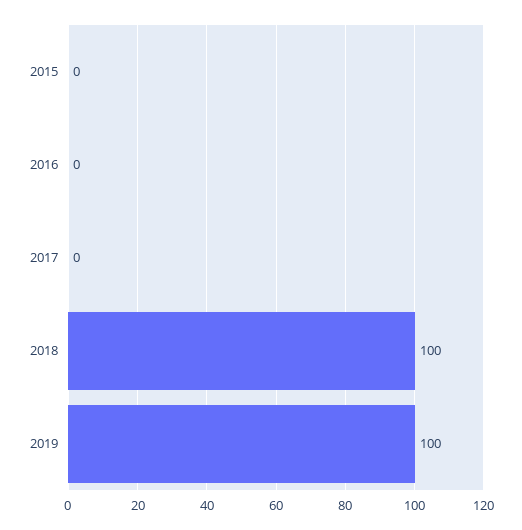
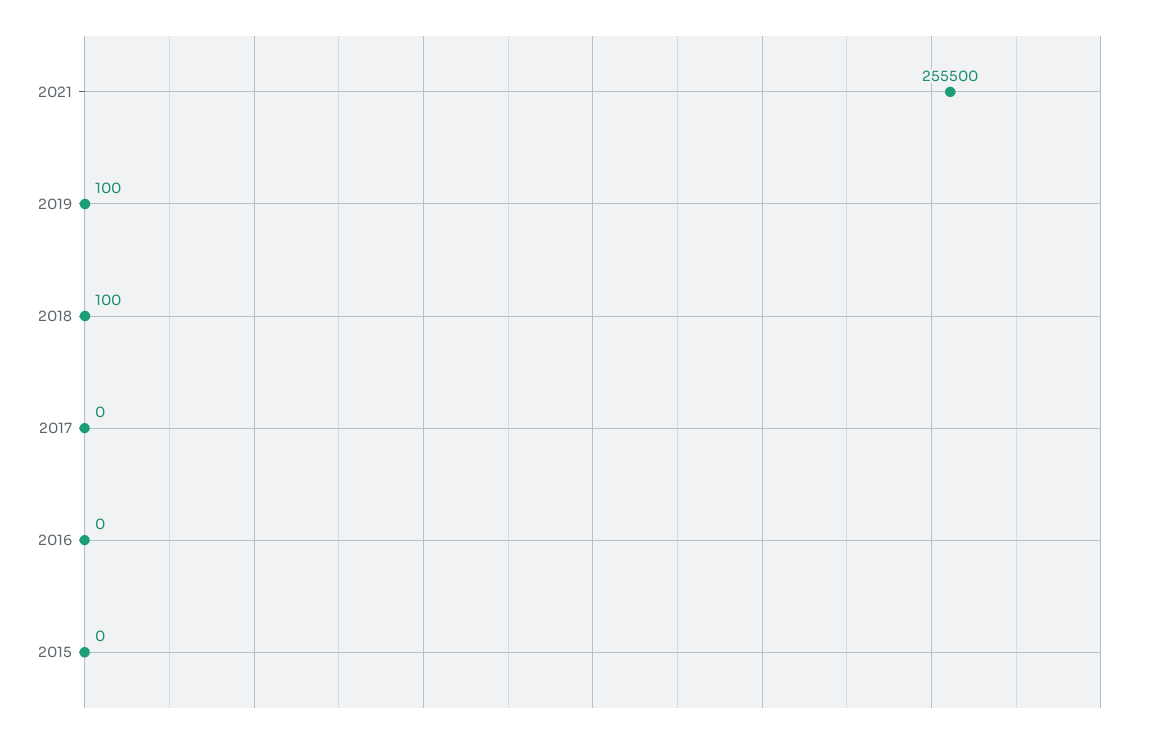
2021: none -> 255500

